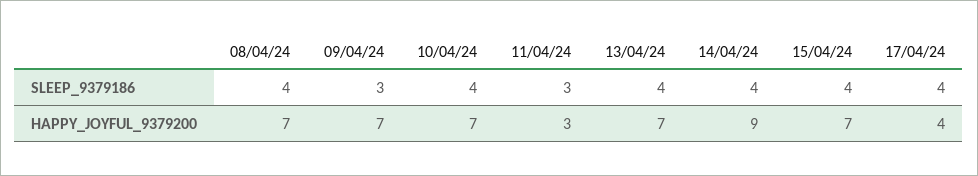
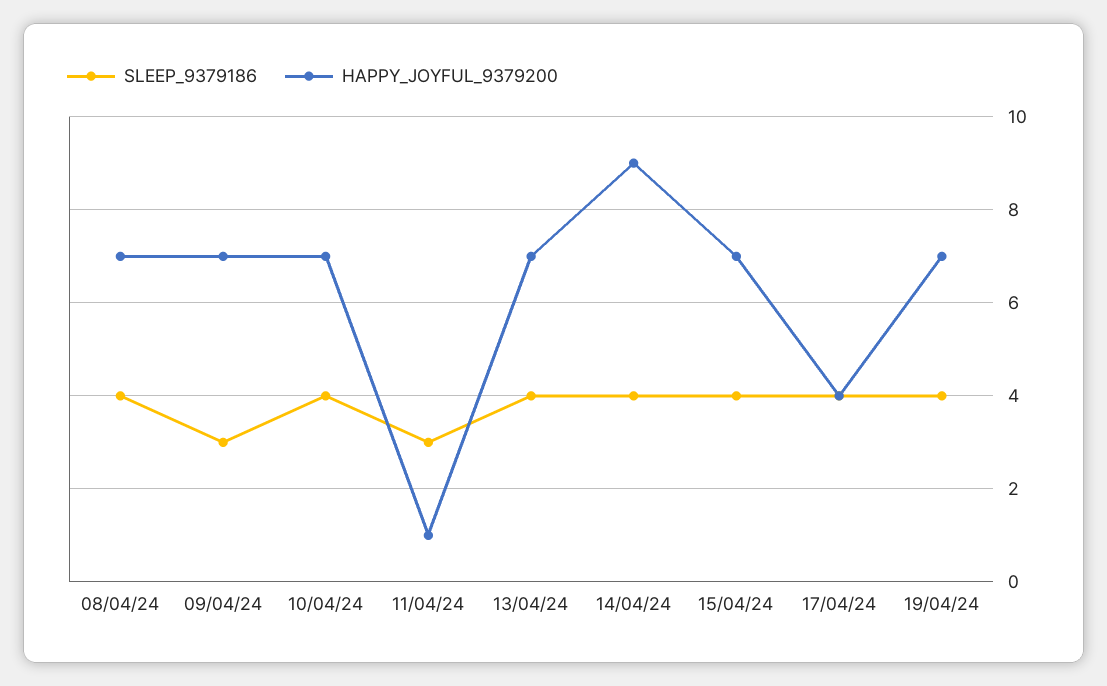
HAPPY_JOYFUL_9379200, 11/04/24: 3 -> 1
SLEEP_9379186, 19/04/24: none -> 4
HAPPY_JOYFUL_9379200, 19/04/24: none -> 7

